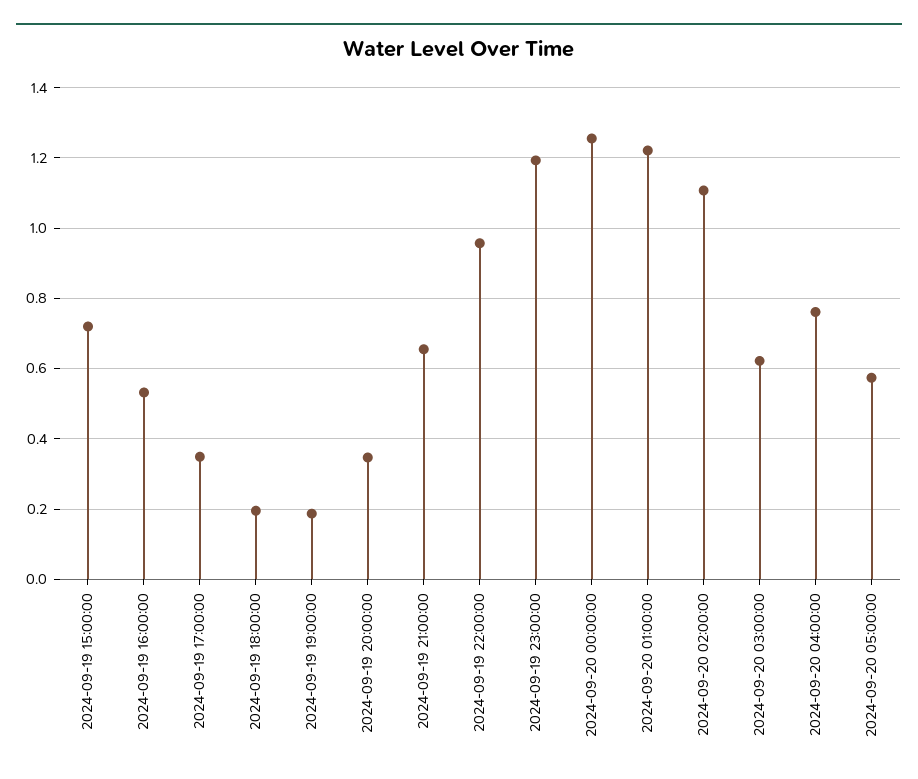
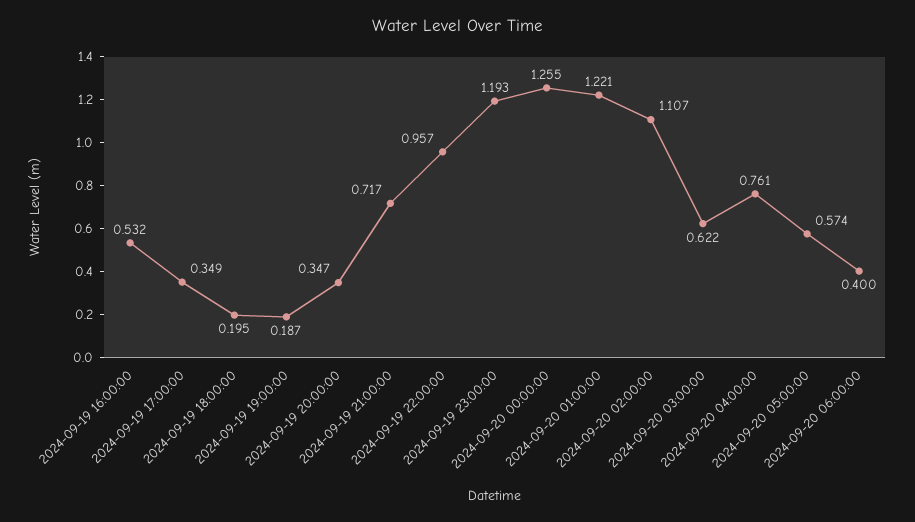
2024-09-19 15:00:00: 0.72 -> none
2024-09-19 21:00:00: 0.66 -> 0.717
2024-09-20 06:00:00: none -> 0.4

